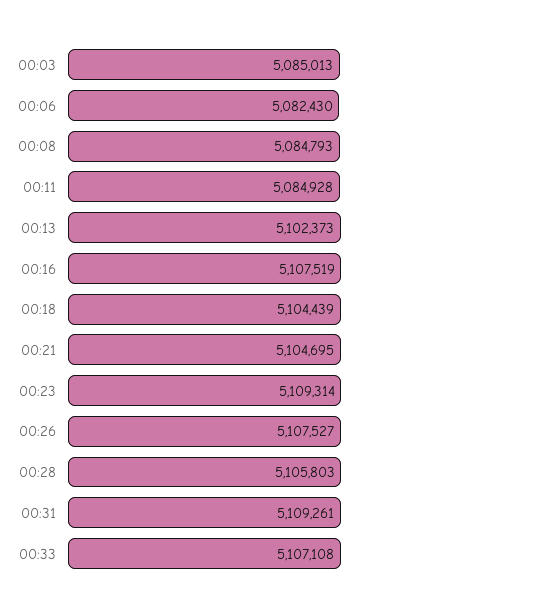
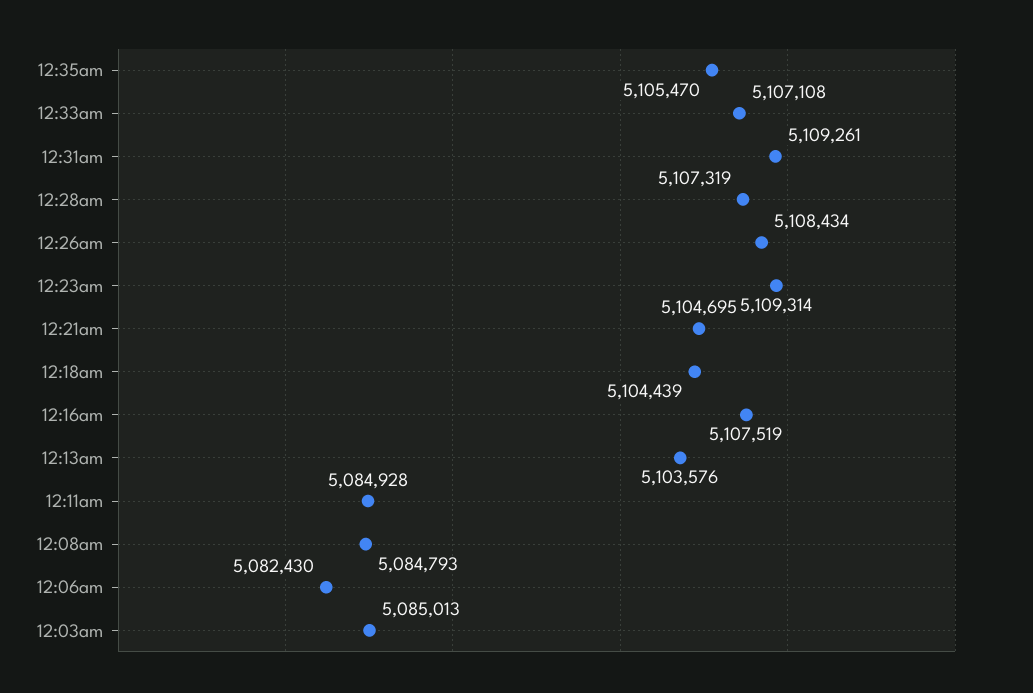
00:13: 5102373 -> 5103576
00:26: 5107527 -> 5108434
00:28: 5105803 -> 5107319
12:35am: none -> 5105470

